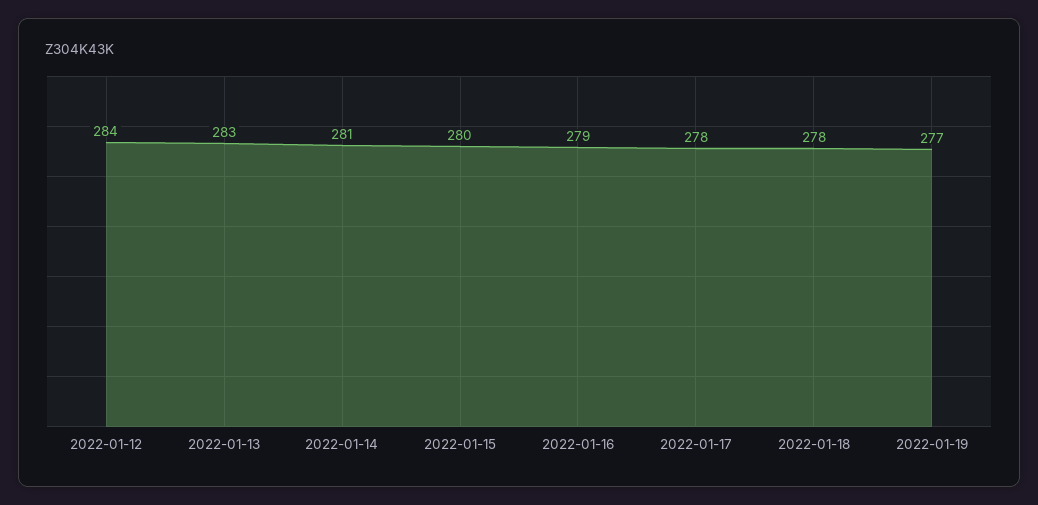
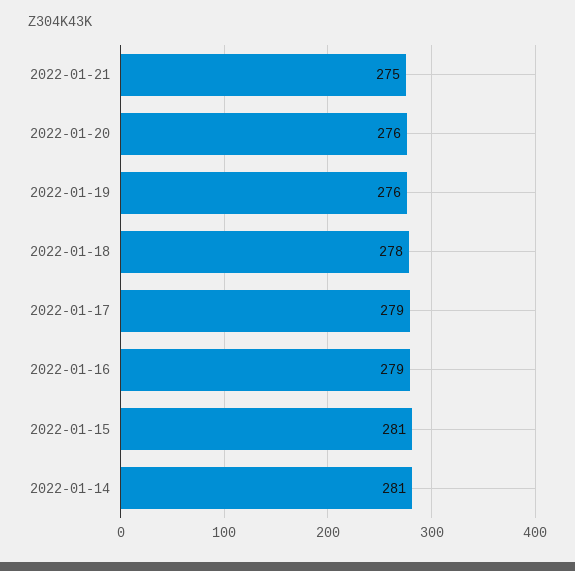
2022-01-12: 284 -> none
2022-01-13: 283 -> none
2022-01-15: 280 -> 281
2022-01-17: 278 -> 279
2022-01-19: 277 -> 276
2022-01-21: none -> 275
2022-01-20: none -> 276

